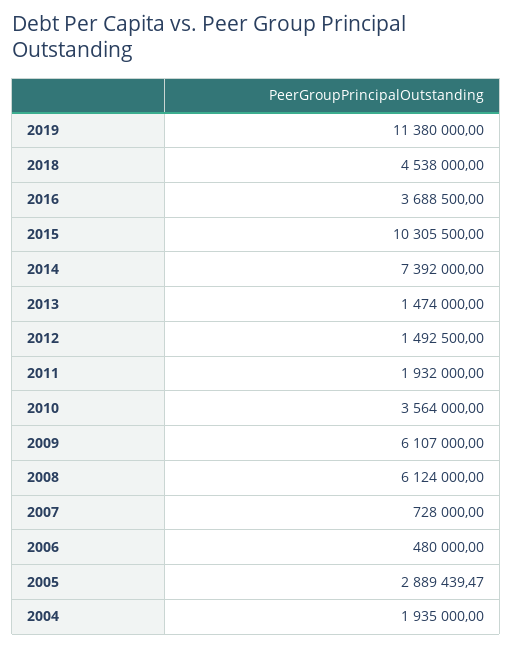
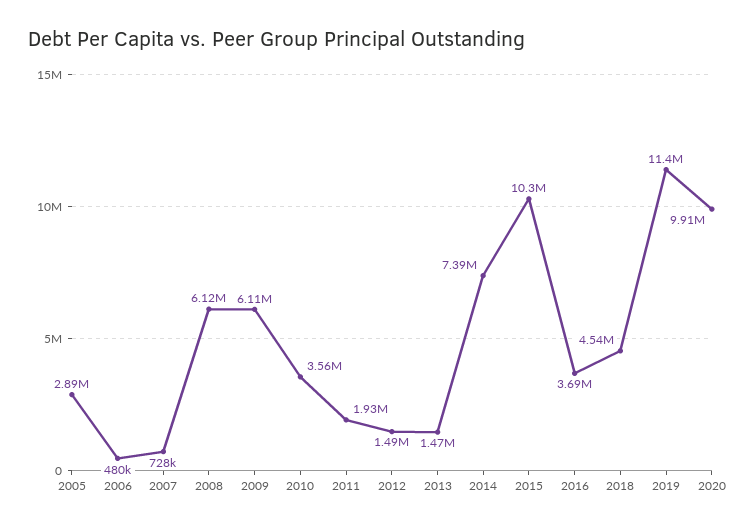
2004: 1935000 -> none
2020: none -> 9910000

